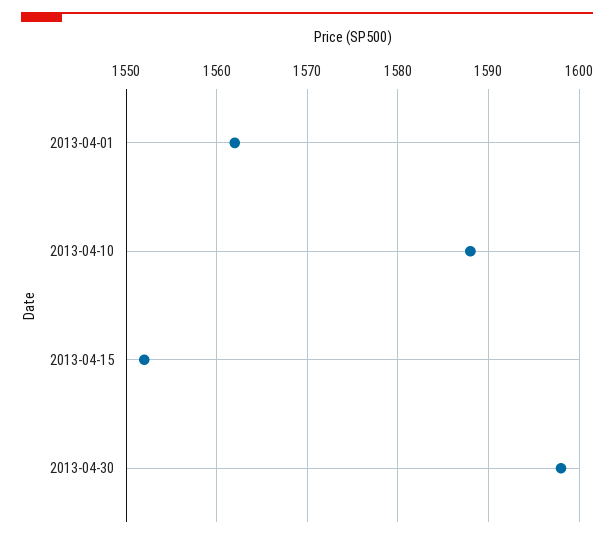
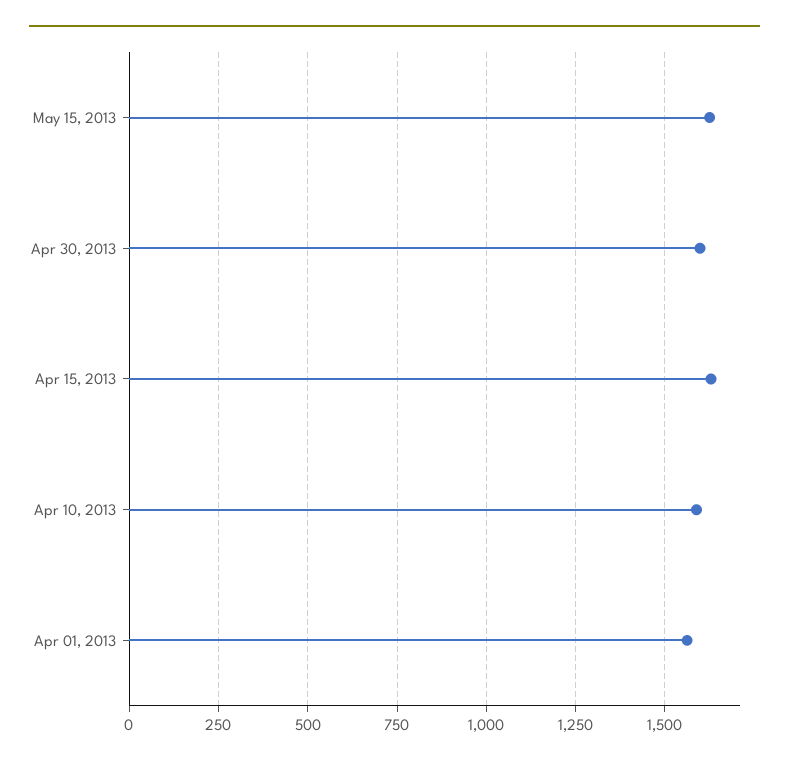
2013-04-15: 1552 -> 1625
May 15, 2013: none -> 1625

